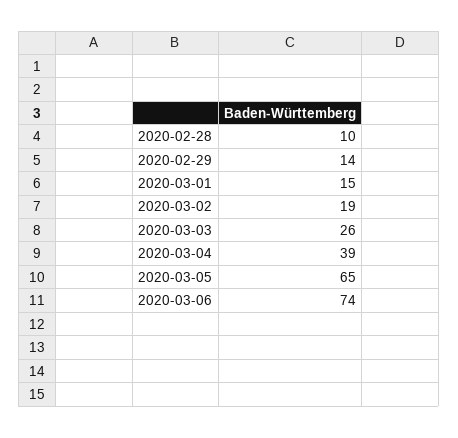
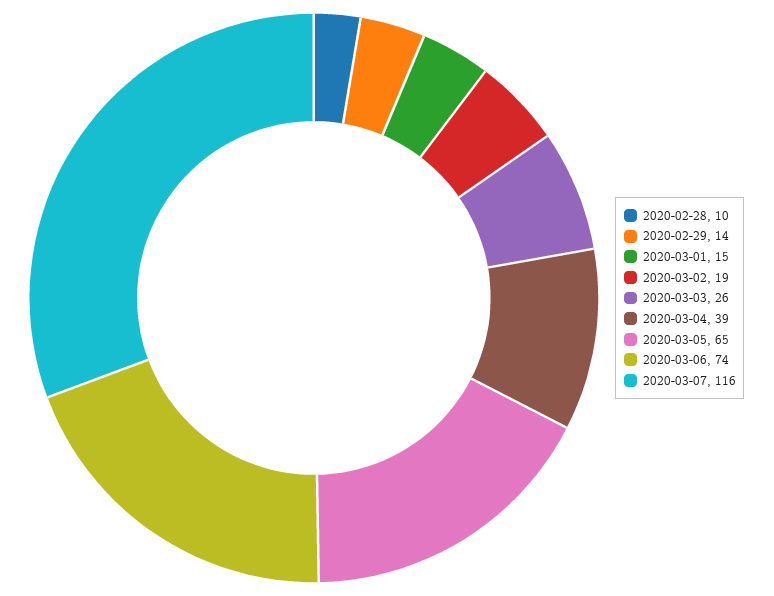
2020-03-07: none -> 116

